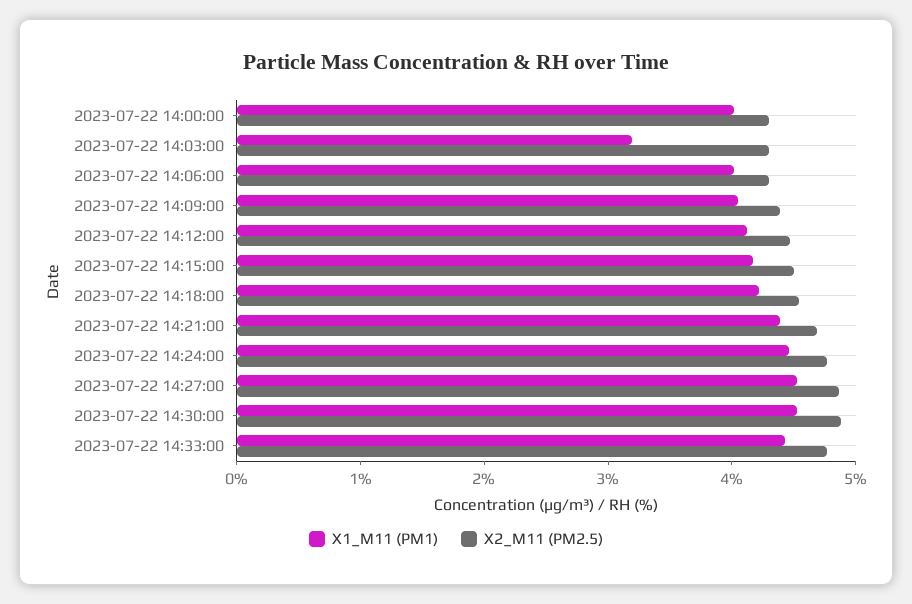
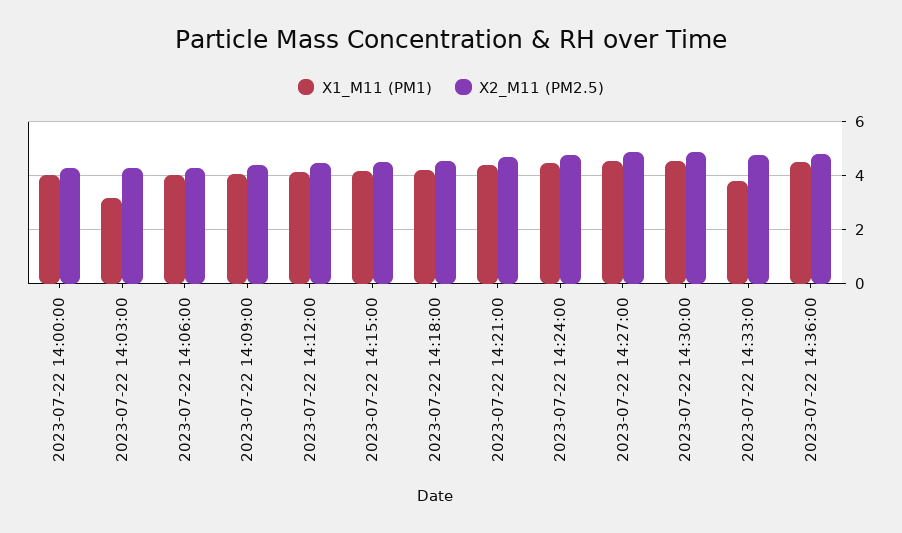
X1_M11 (PM1), 2023-07-22 14:33:00: 4.4 -> 3.75
X1_M11 (PM1), 2023-07-22 14:36:00: none -> 4.5
X2_M11 (PM2.5), 2023-07-22 14:36:00: none -> 4.75

